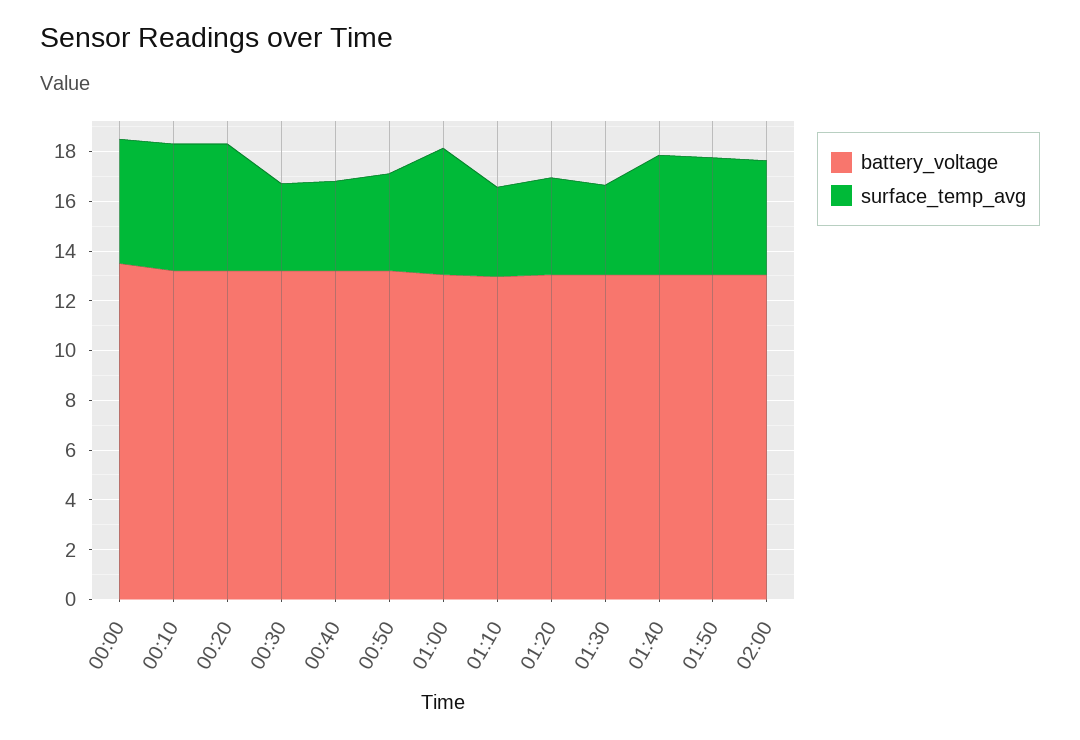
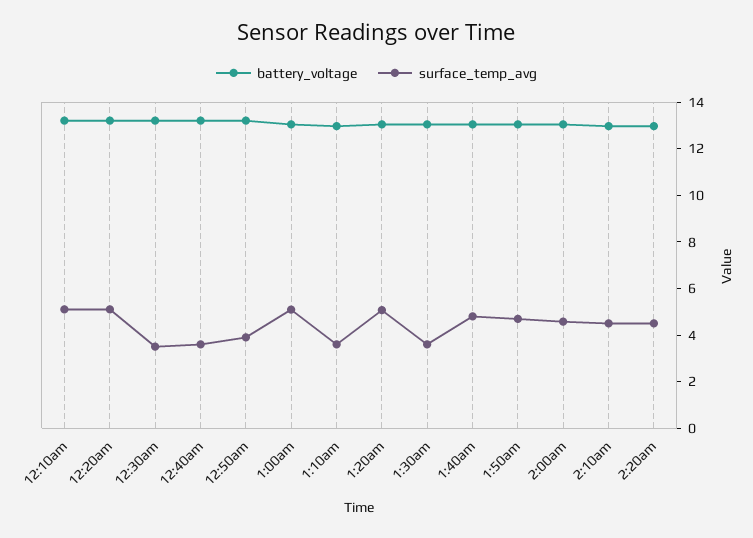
battery_voltage, 00:00: 13.5 -> none
surface_temp_avg, 00:00: 5 -> none
surface_temp_avg, 01:20: 4 -> 5
battery_voltage, 2:10am: none -> 13
surface_temp_avg, 2:10am: none -> 4.5
battery_voltage, 2:20am: none -> 13
surface_temp_avg, 2:20am: none -> 4.5

